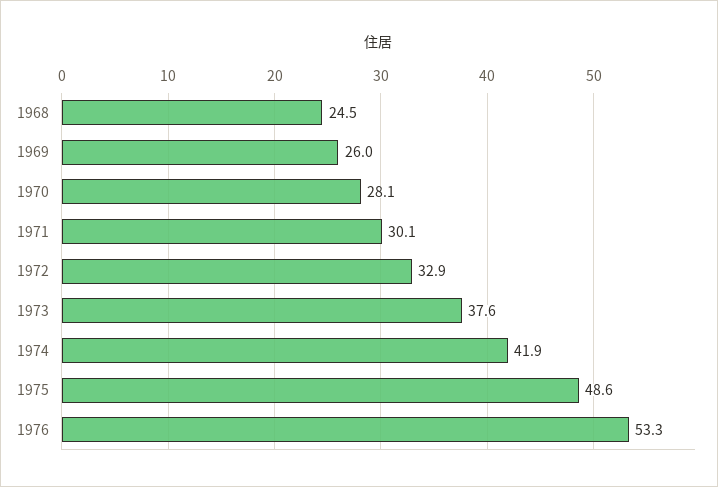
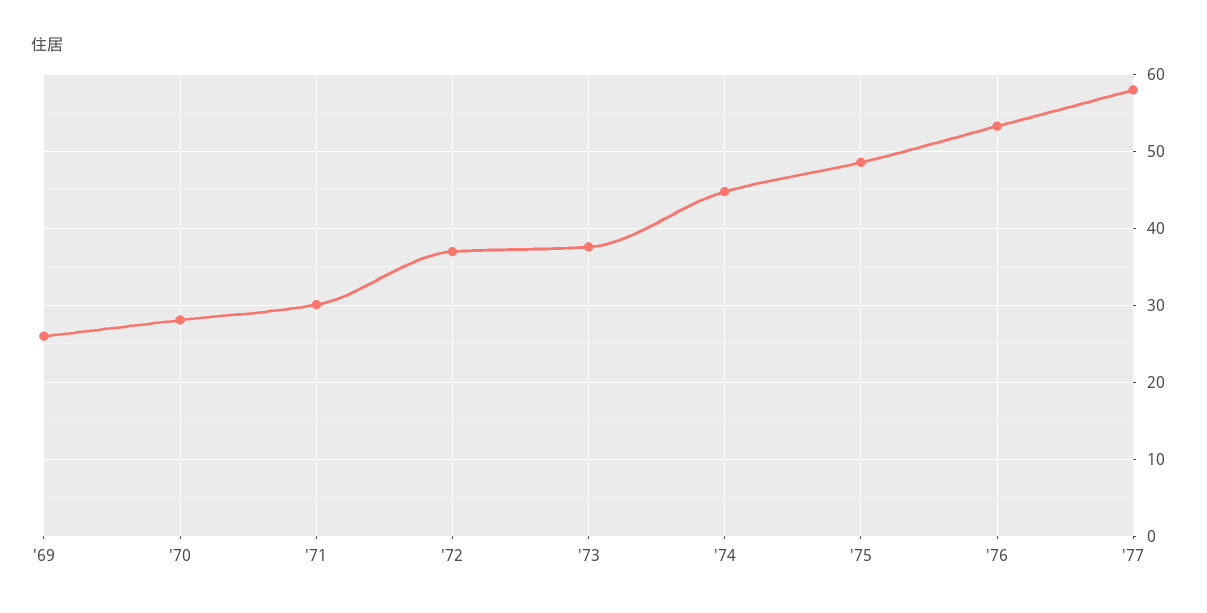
1968: 24.5 -> none
1972: 32.9 -> 37
1974: 41.9 -> 45
'77: none -> 58

